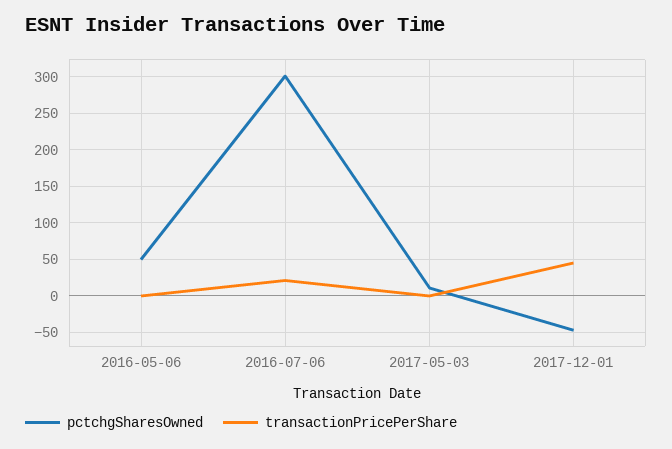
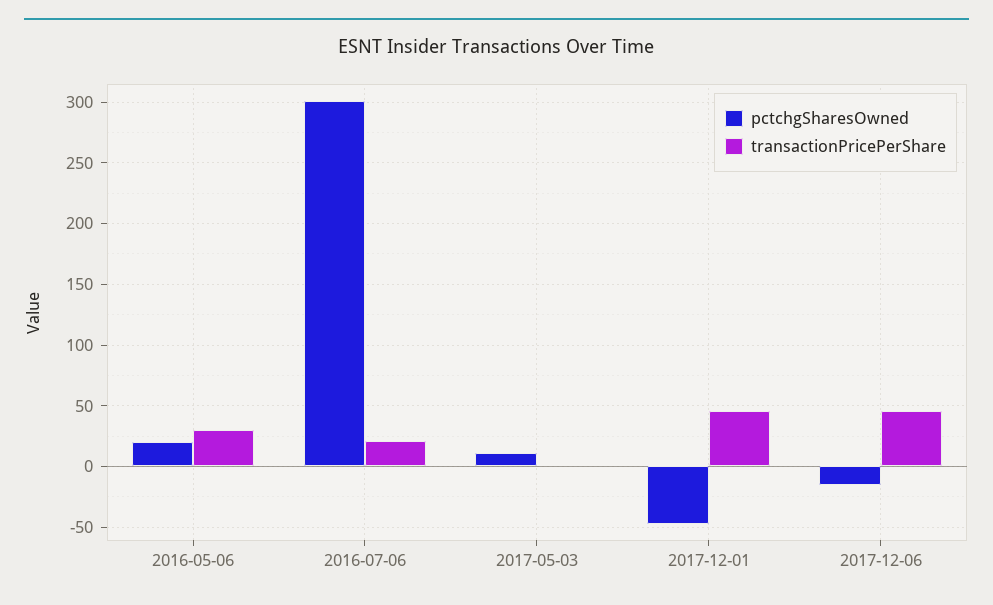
pctchgSharesOwned, 2016-05-06: 50 -> 20
transactionPricePerShare, 2016-05-06: 0 -> 30
pctchgSharesOwned, 2017-12-06: none -> -15
transactionPricePerShare, 2017-12-06: none -> 45

